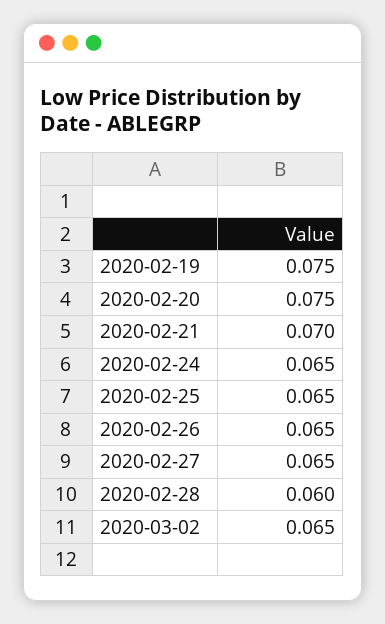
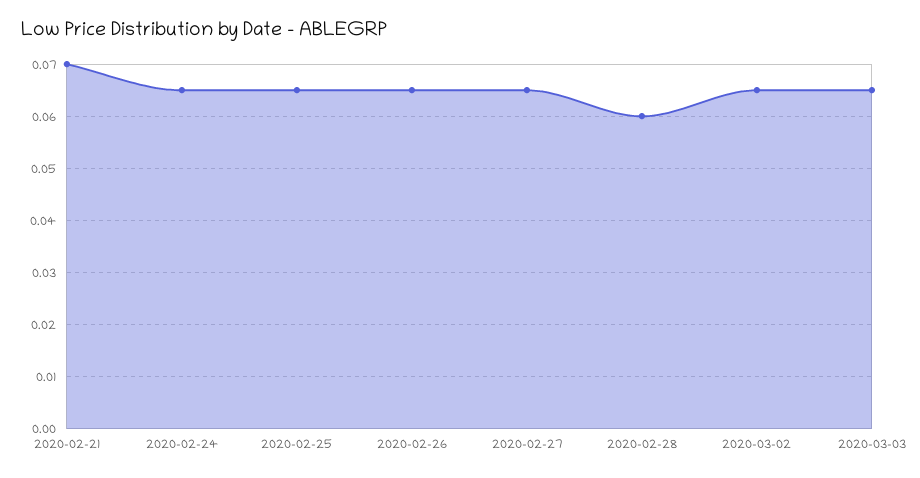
2020-02-19: 0.075 -> none
2020-02-20: 0.075 -> none
2020-03-03: none -> 0.065

